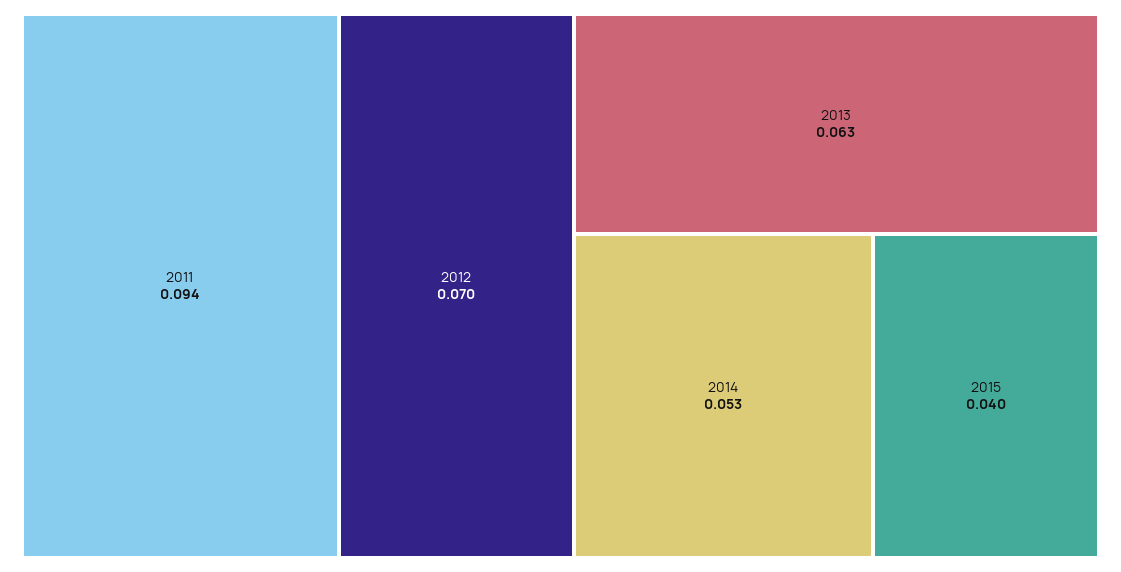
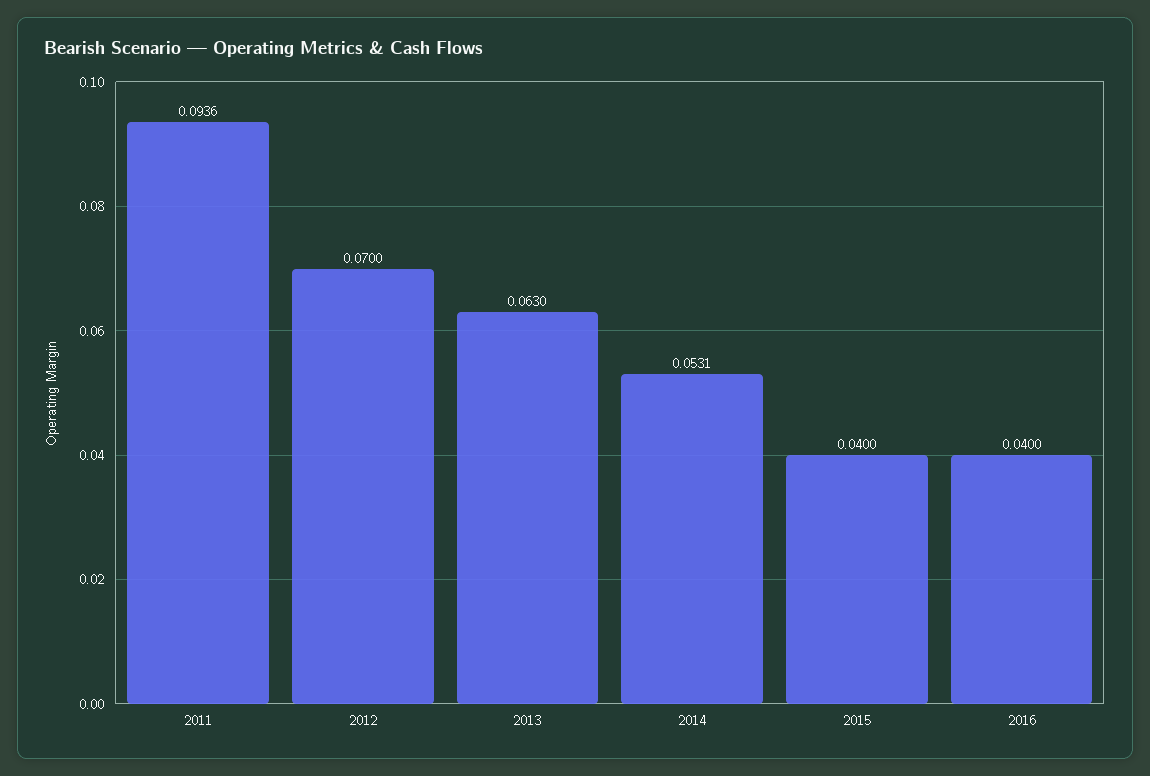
2016: none -> 0.04

